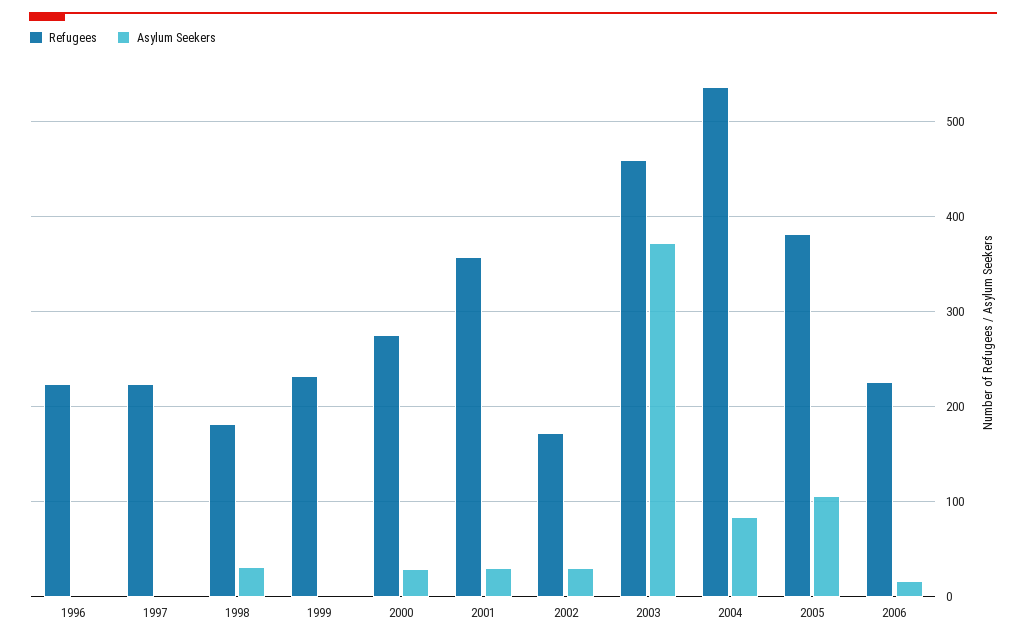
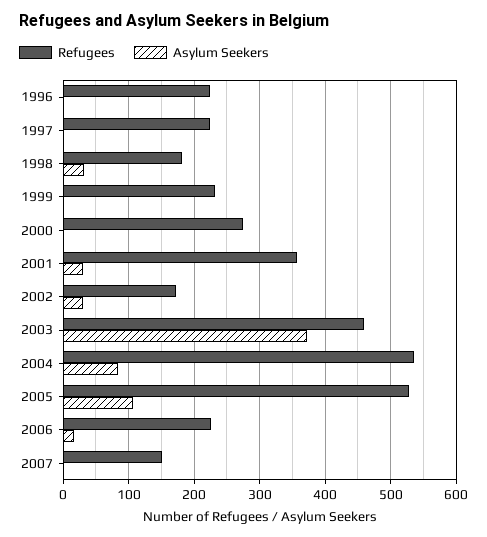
Asylum Seekers, 2000: 30 -> 0
Refugees, 2005: 380 -> 530
Refugees, 2007: none -> 150
Asylum Seekers, 2007: none -> 0

